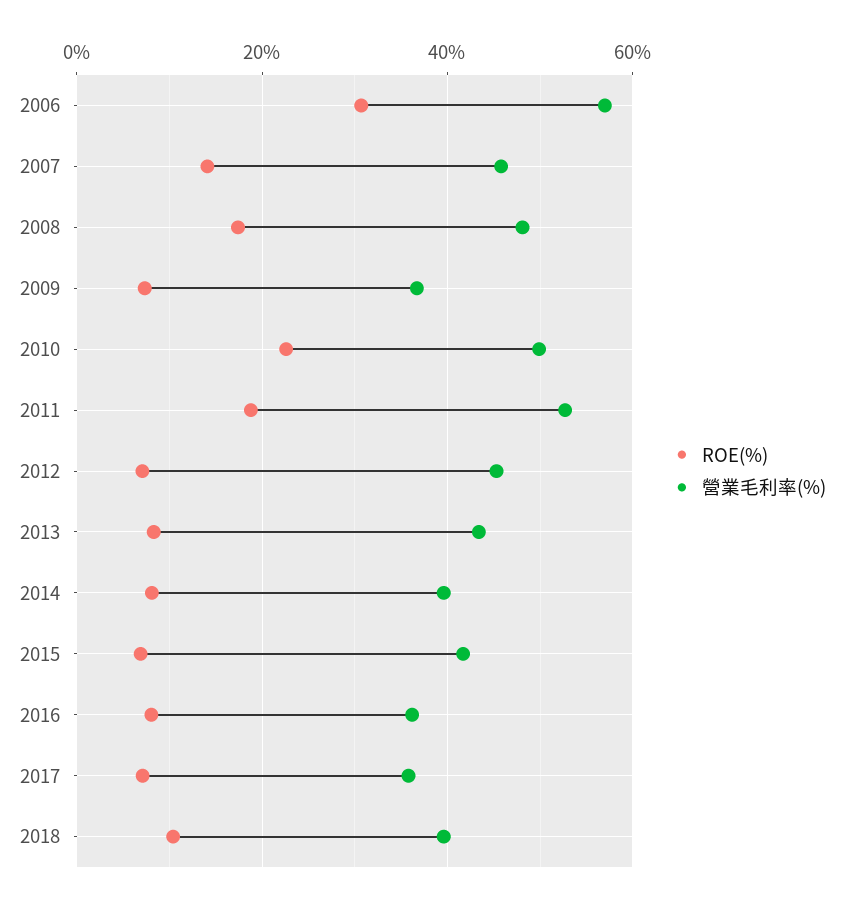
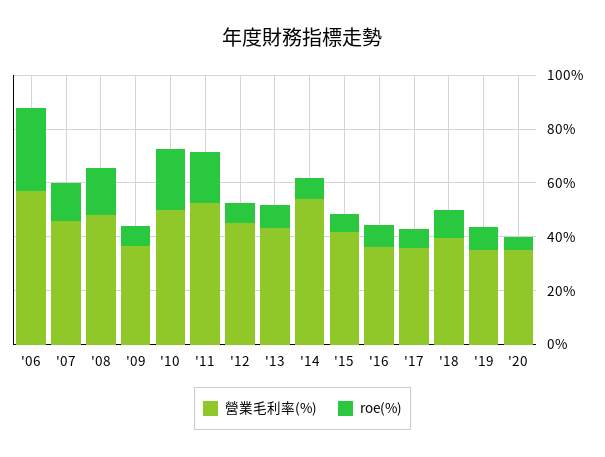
營業毛利率(%), 2014: 40 -> 55
營業毛利率(%), '19: none -> 35
ROE(%), '19: none -> 10
營業毛利率(%), '20: none -> 35
ROE(%), '20: none -> 5

